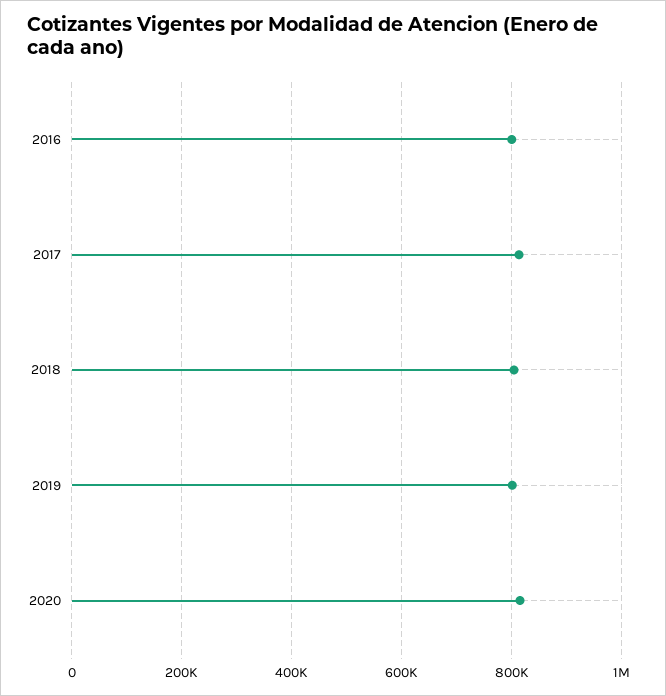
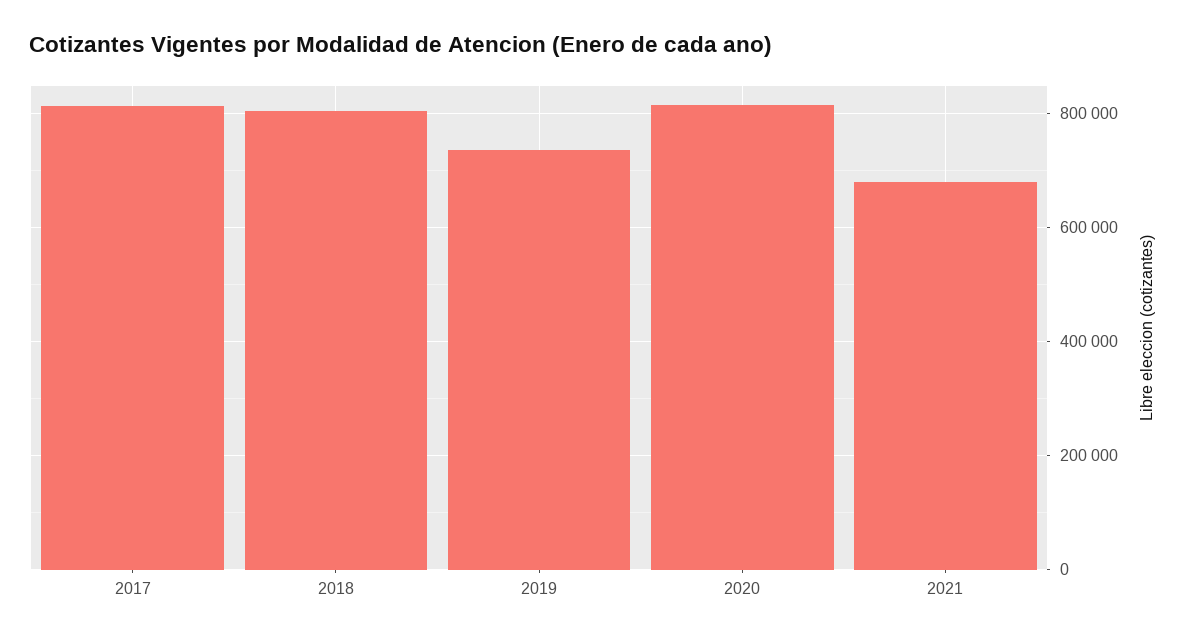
2016: 800000 -> none
2019: 800000 -> 740000
2021: none -> 680000

